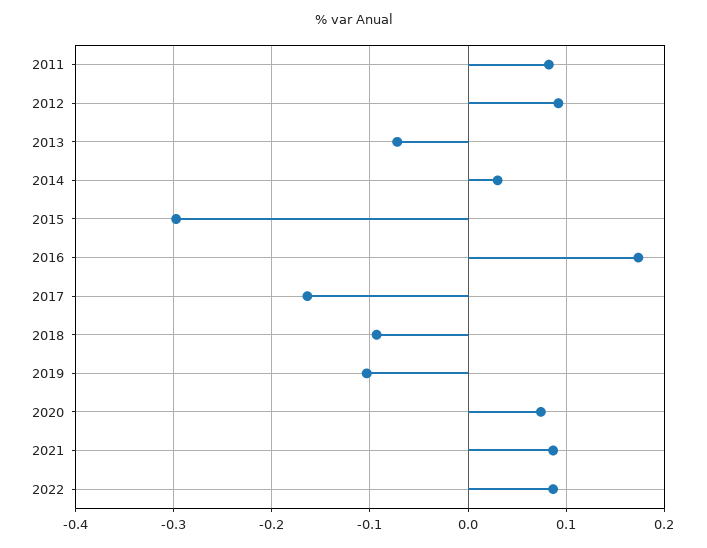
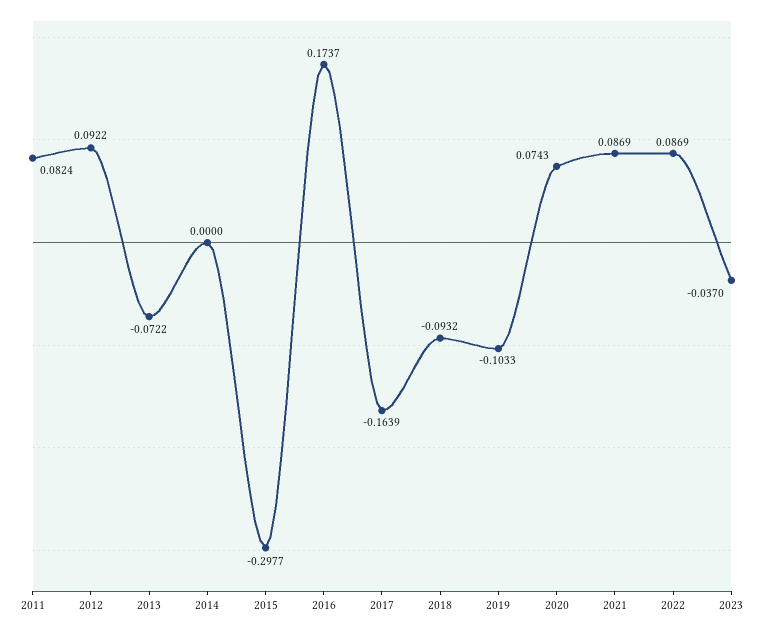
2014: 0.03 -> 0
2023: none -> -0.037

